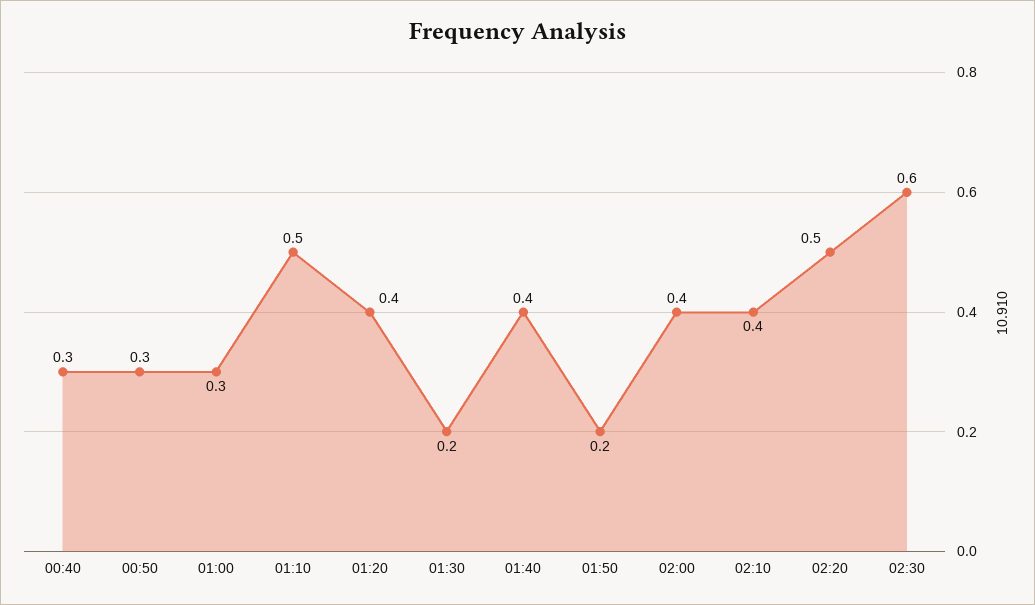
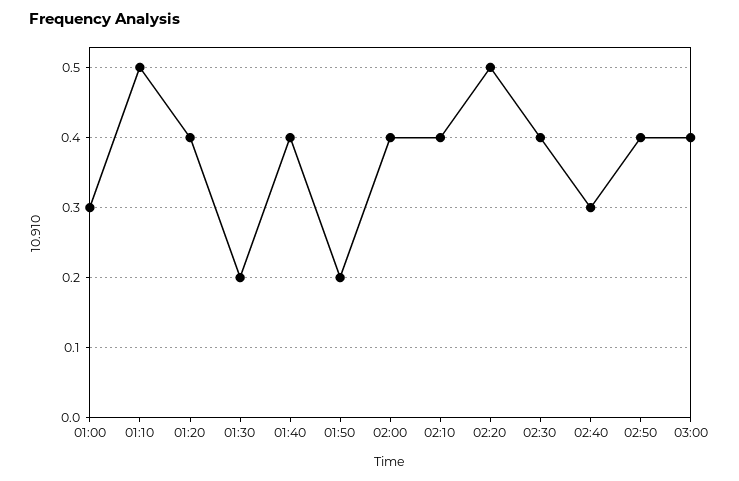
00:40: 0.3 -> none
00:50: 0.3 -> none
02:30: 0.6 -> 0.4
02:40: none -> 0.3
02:50: none -> 0.4
03:00: none -> 0.4

